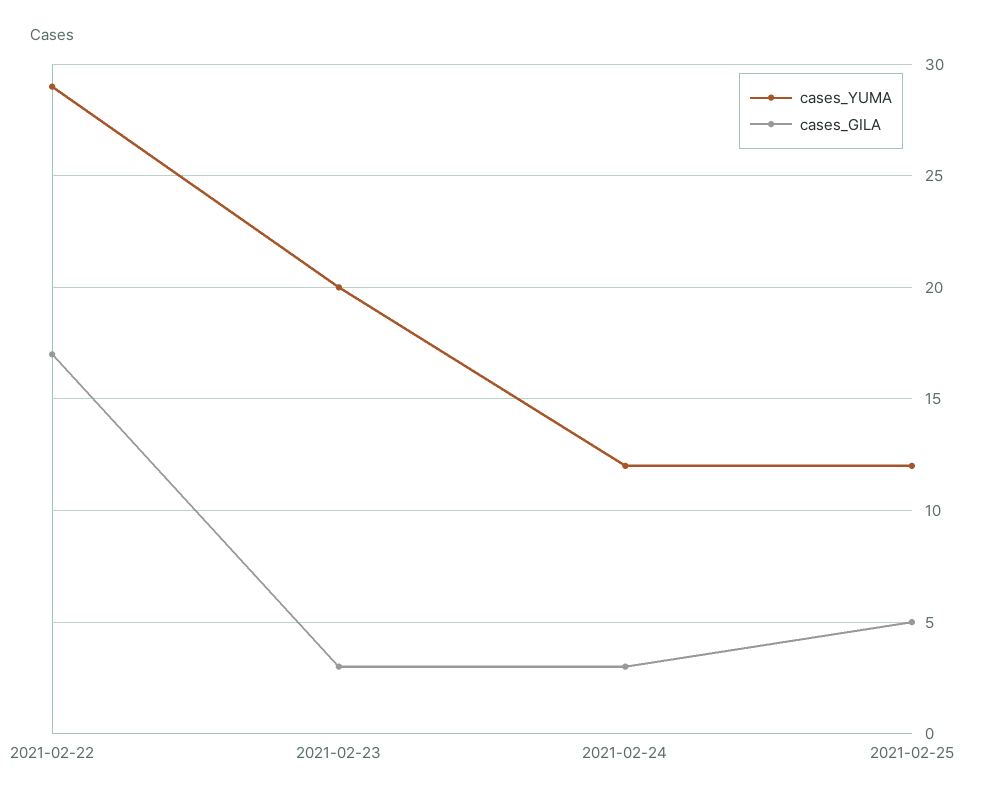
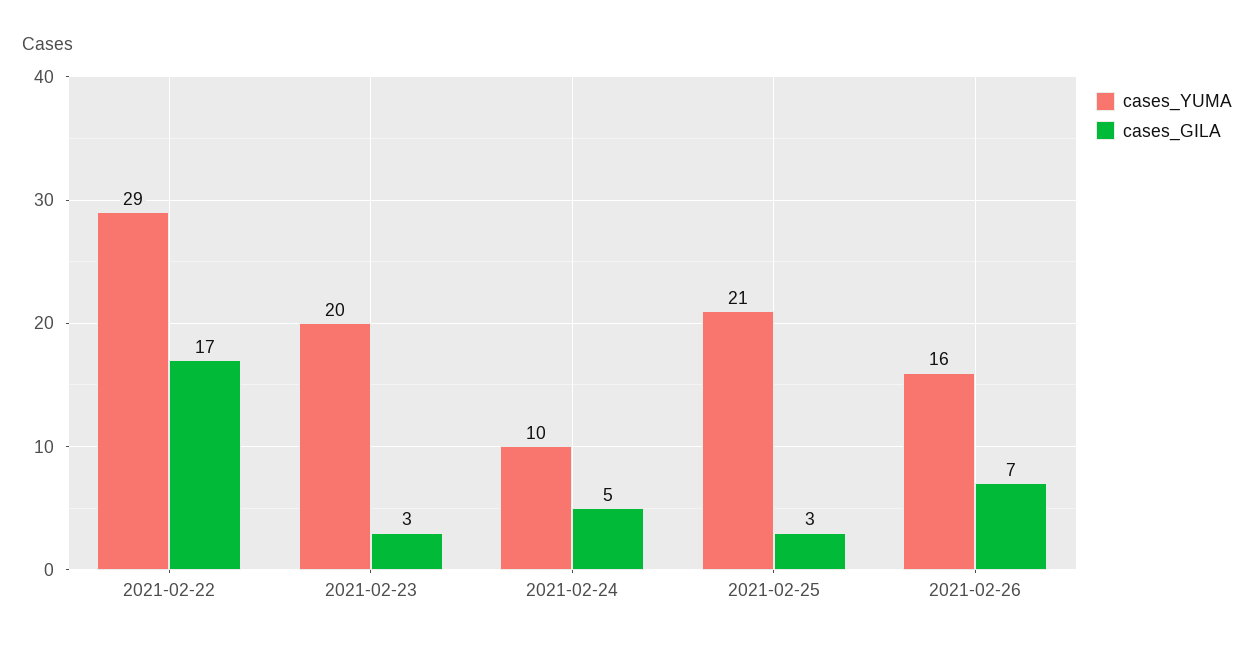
cases_YUMA, 2021-02-24: 12 -> 10
cases_GILA, 2021-02-24: 3 -> 5
cases_YUMA, 2021-02-25: 12 -> 21
cases_GILA, 2021-02-25: 5 -> 3
cases_YUMA, 2021-02-26: none -> 16
cases_GILA, 2021-02-26: none -> 7

